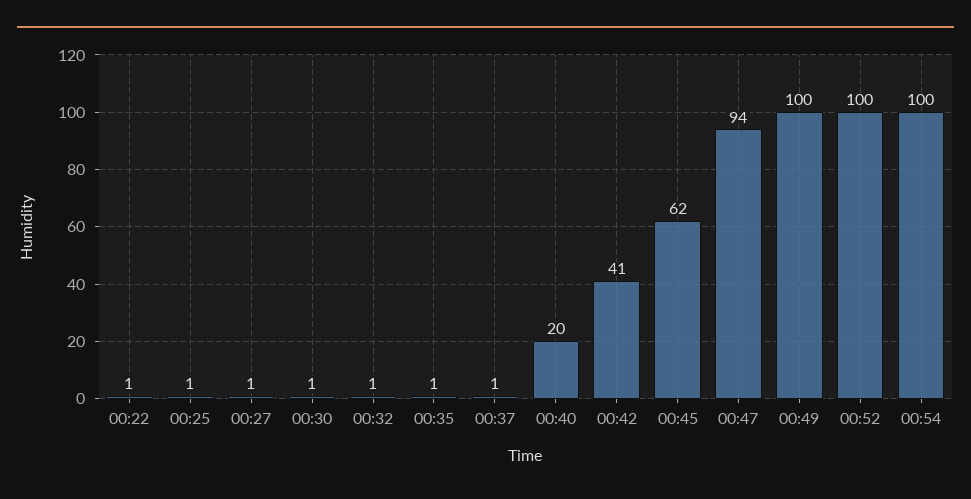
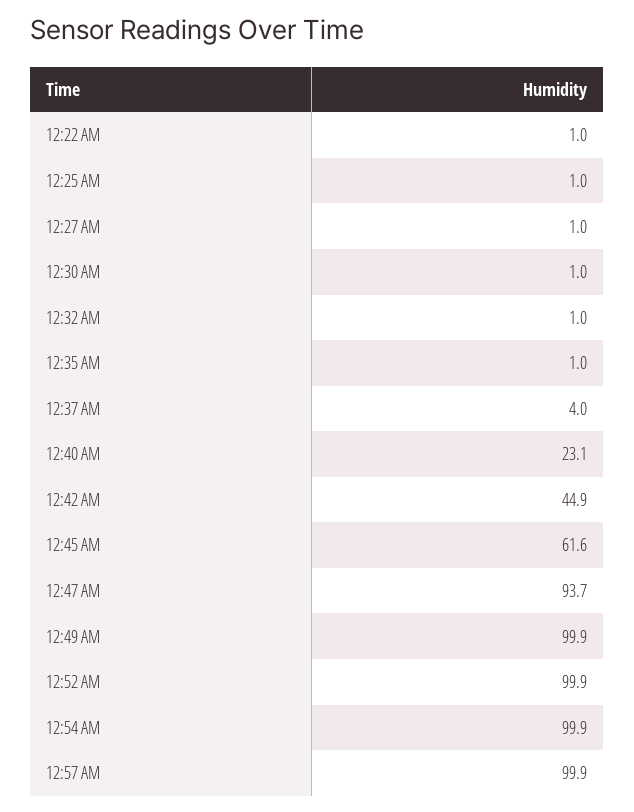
00:37: 1 -> 4
00:40: 20 -> 23.1
00:42: 41 -> 44.9
12:57 AM: none -> 99.9

